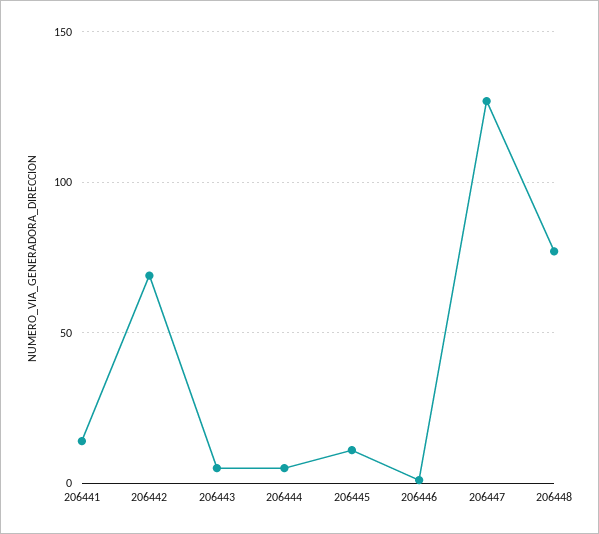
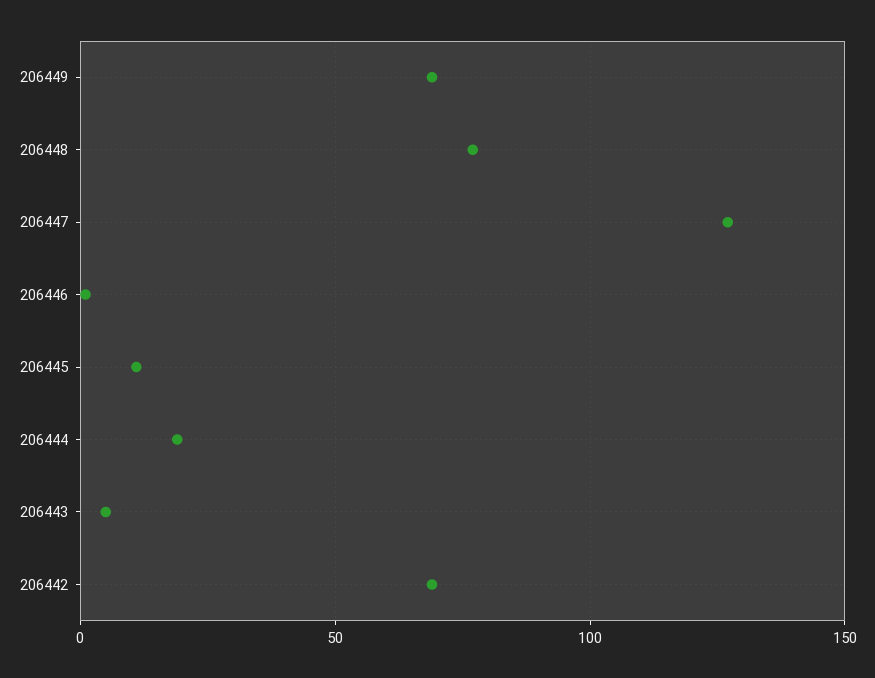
206441: 15 -> none
206444: 5 -> 20
206449: none -> 70

